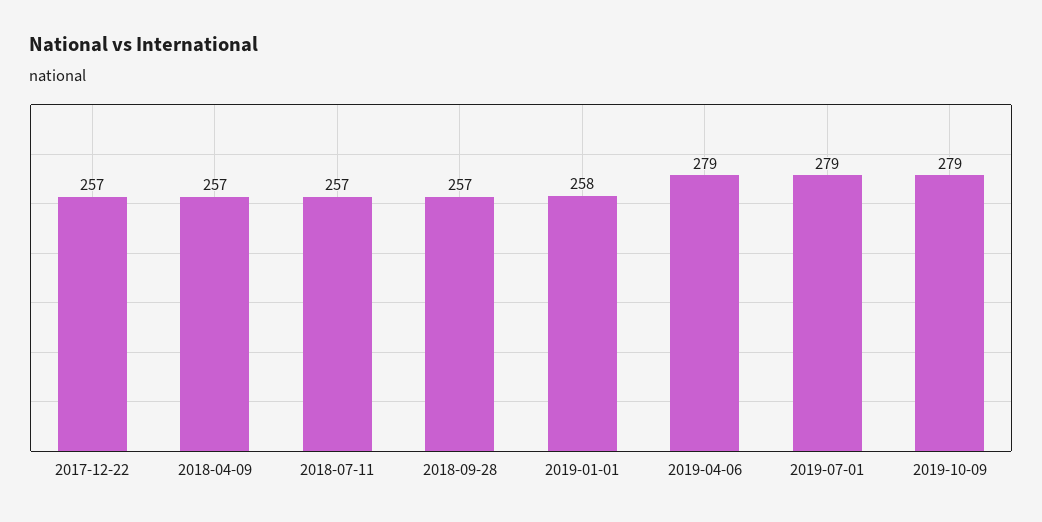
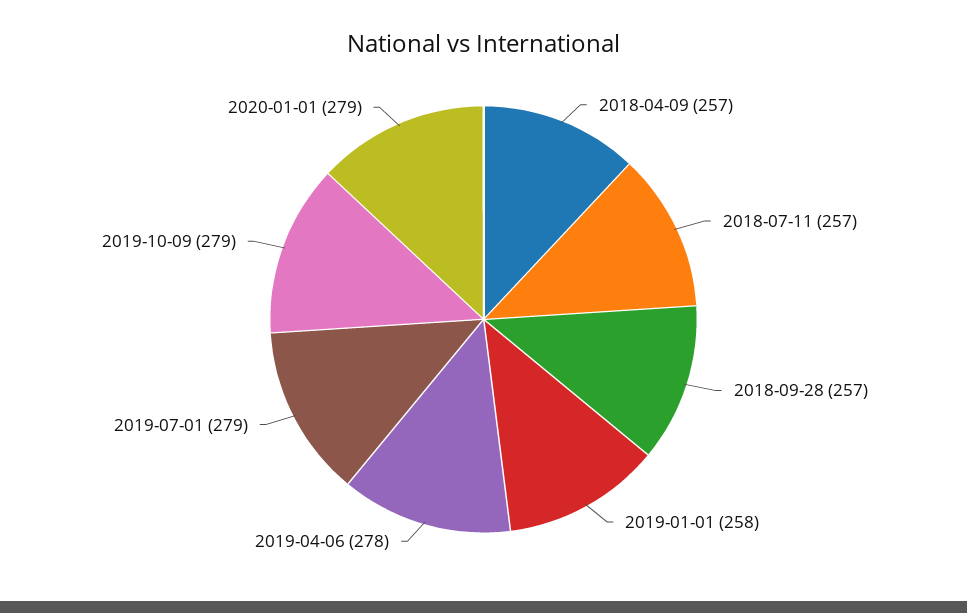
2017-12-22: 257 -> none
2019-04-06: 279 -> 278
2020-01-01: none -> 279

